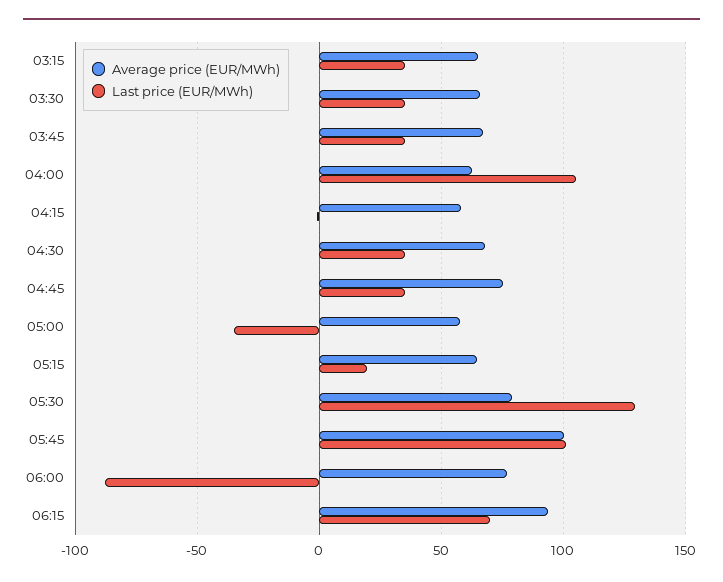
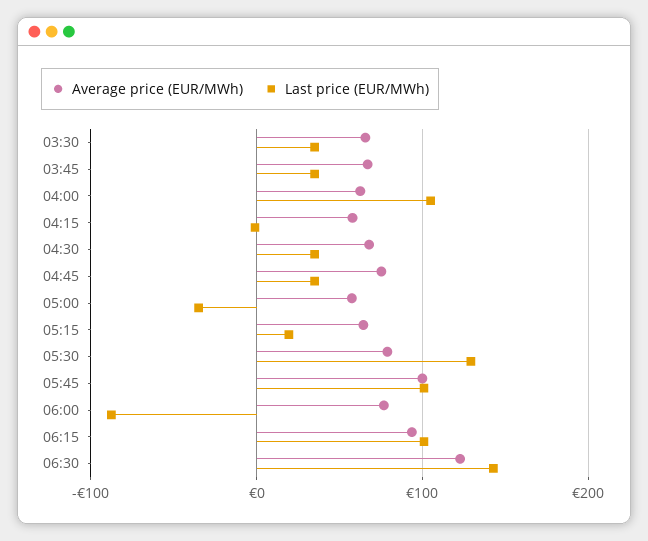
Average price (EUR/MWh), 03:15: 65 -> none
Last price (EUR/MWh), 03:15: 35 -> none
Last price (EUR/MWh), 06:15: 70 -> 100
Average price (EUR/MWh), 06:30: none -> 120
Last price (EUR/MWh), 06:30: none -> 140

